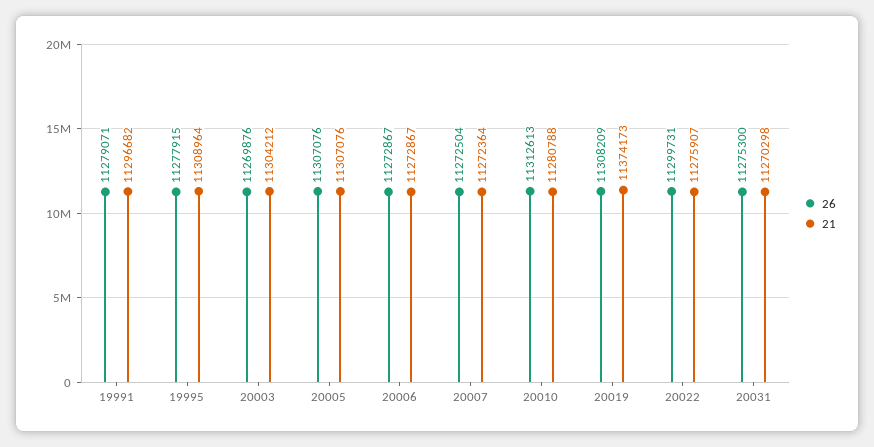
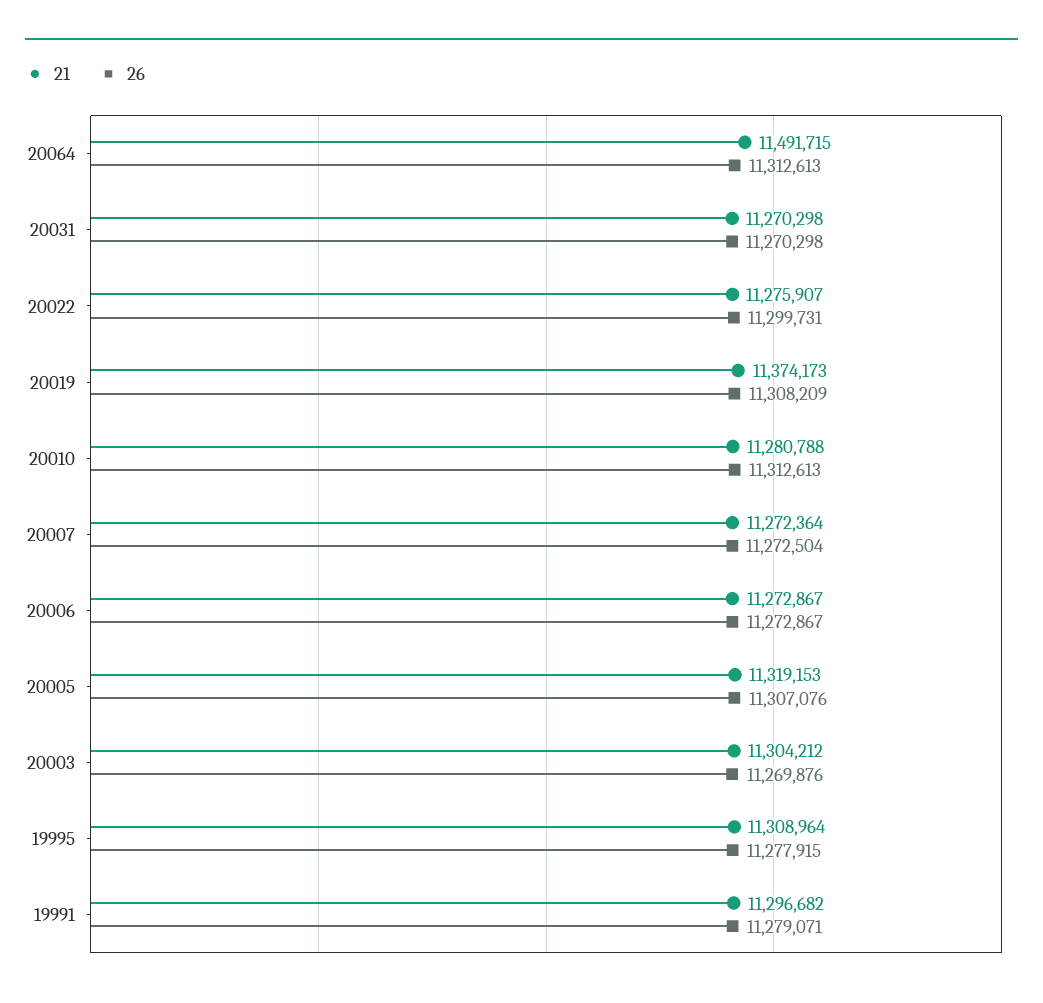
21, 20005: 11307076 -> 11319153
26, 20031: 11275300 -> 11270298
21, 20064: none -> 11491715
26, 20064: none -> 11312613

